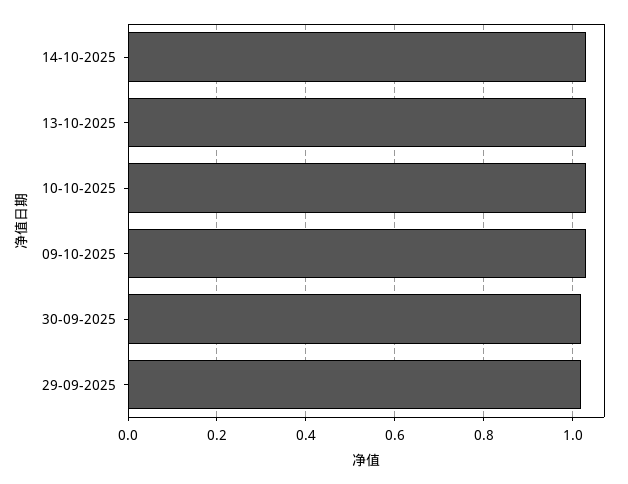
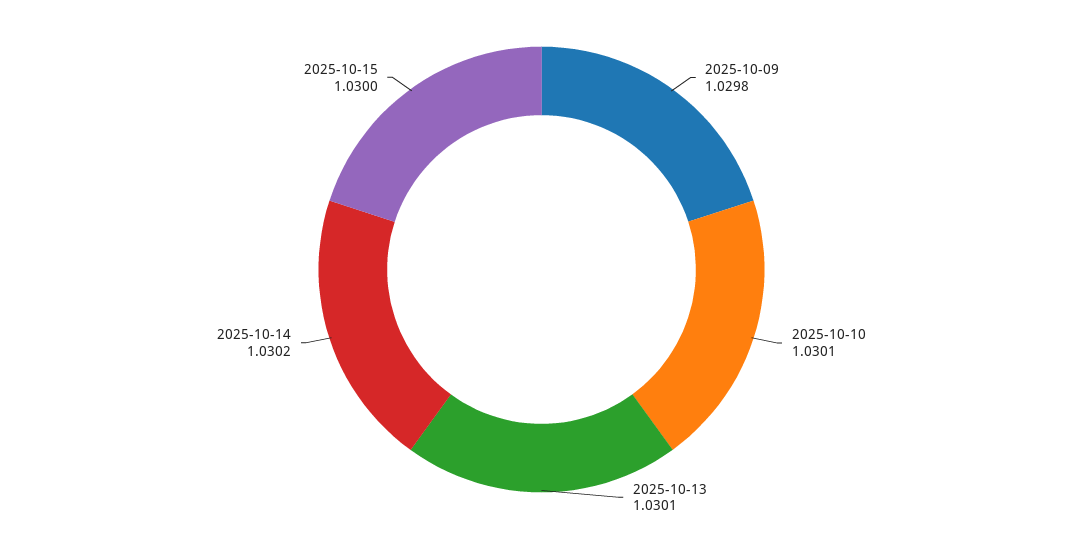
30-09-2025: 1.02 -> none
29-09-2025: 1.02 -> none
2025-10-15: none -> 1.03

